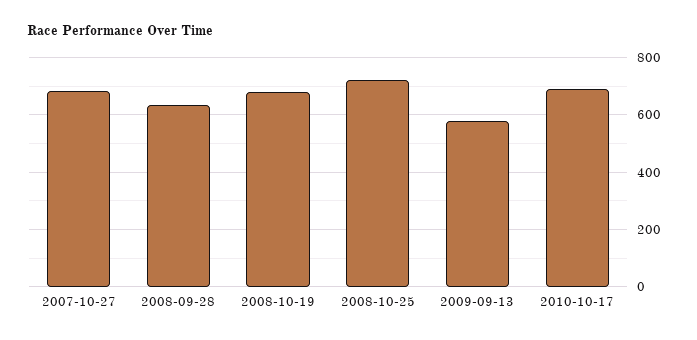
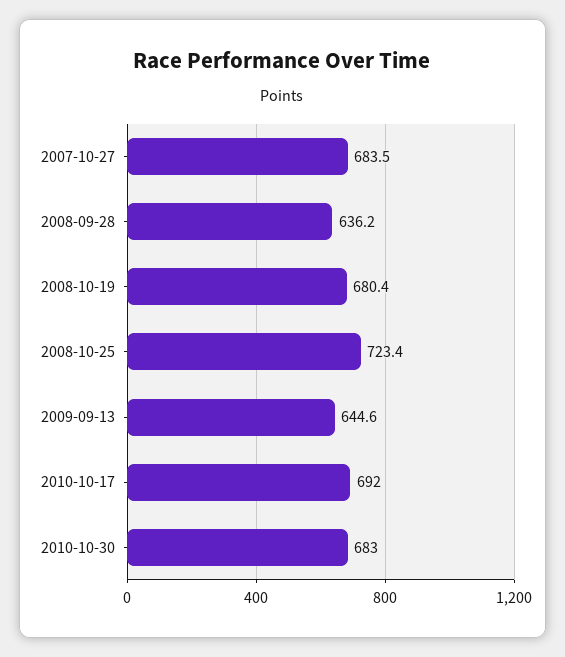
2009-09-13: 575 -> 644.6
2010-10-30: none -> 683

